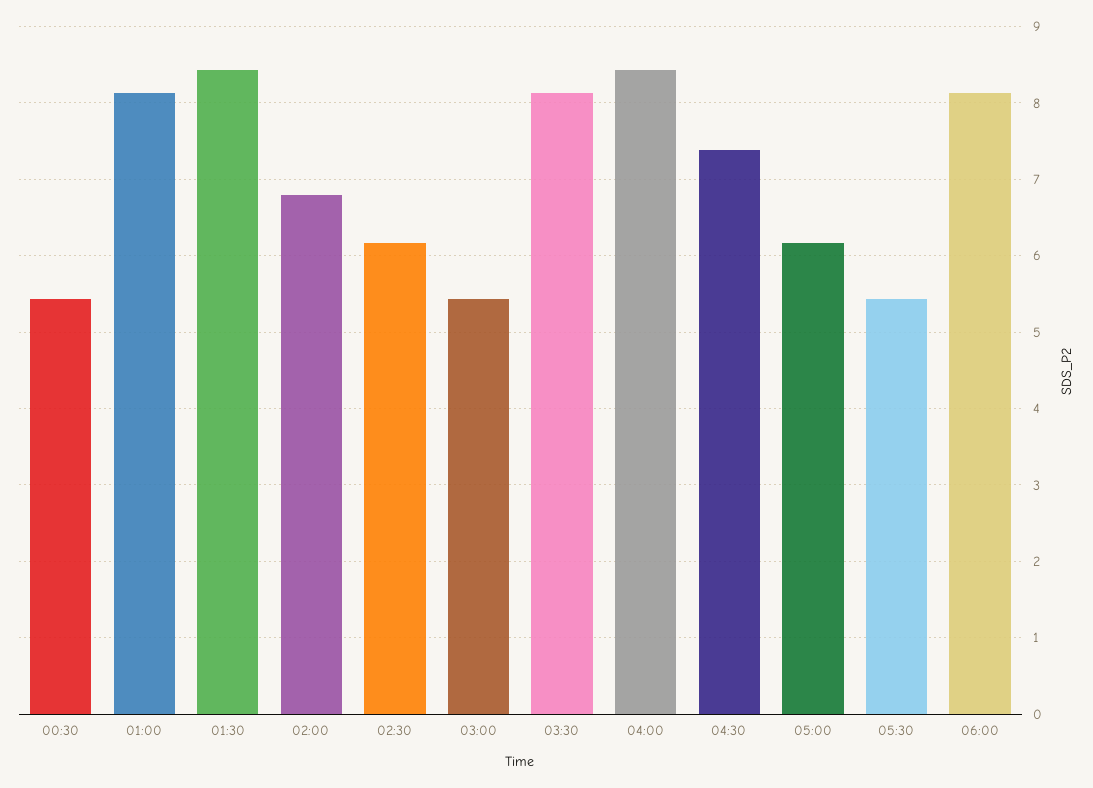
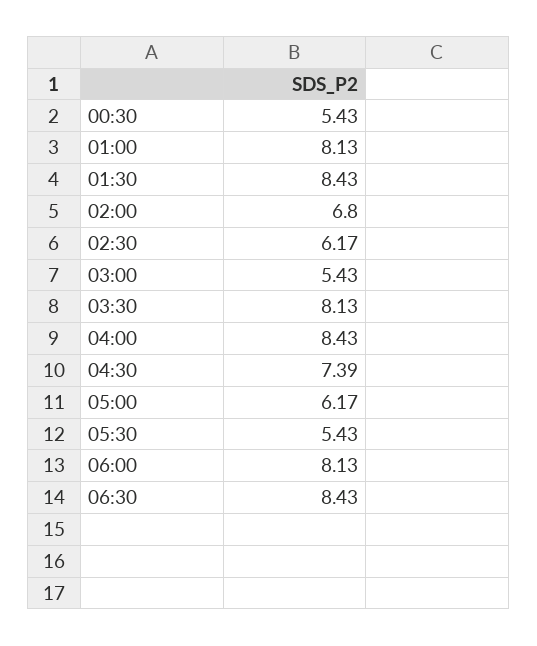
06:30: none -> 8.43

